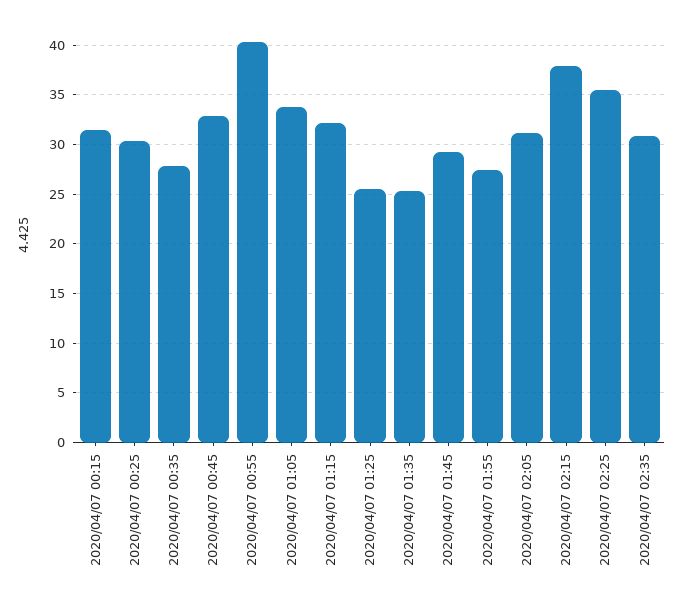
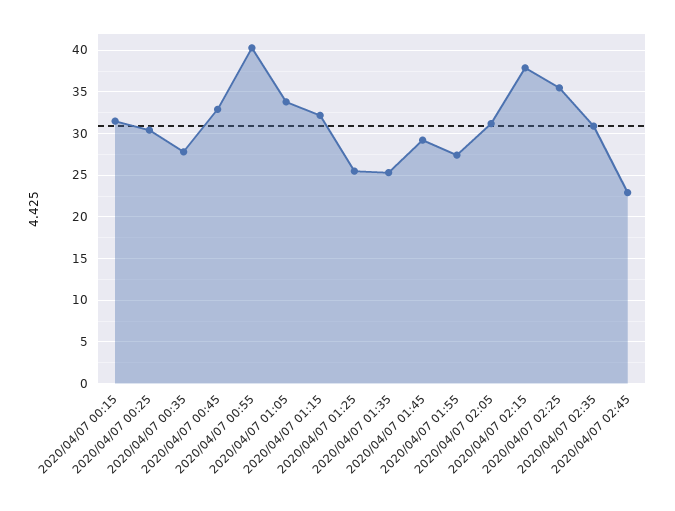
2020/04/07 02:45: none -> 23

